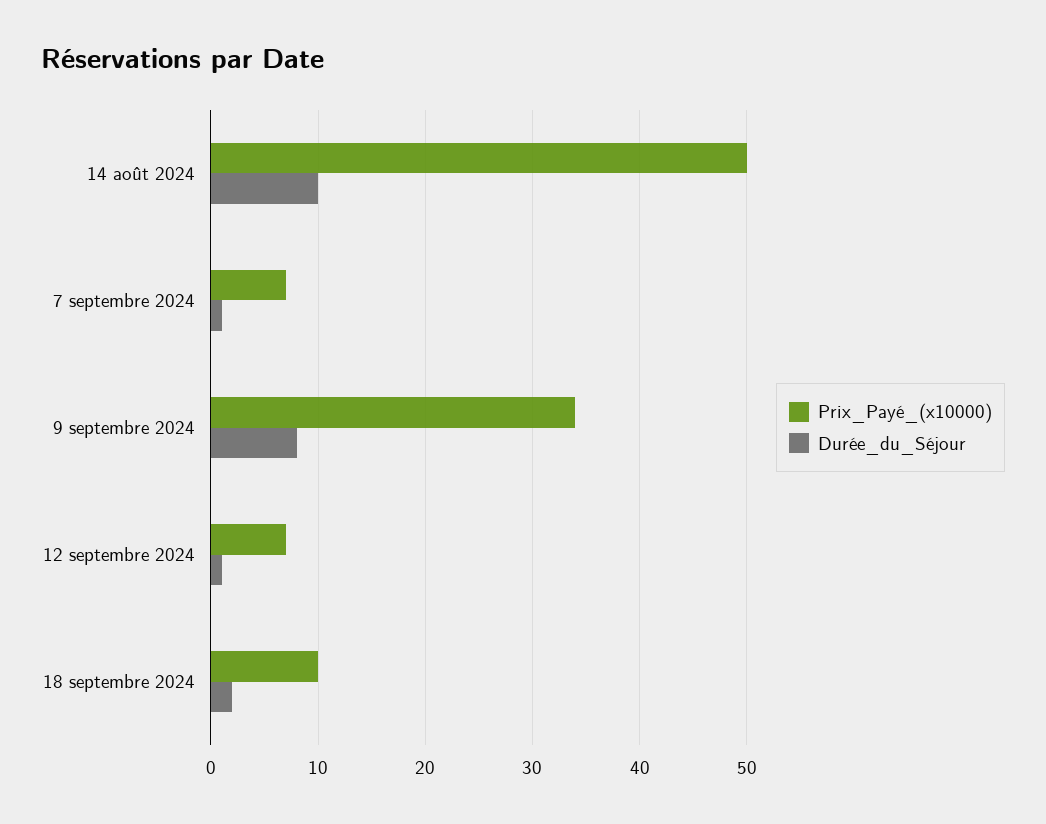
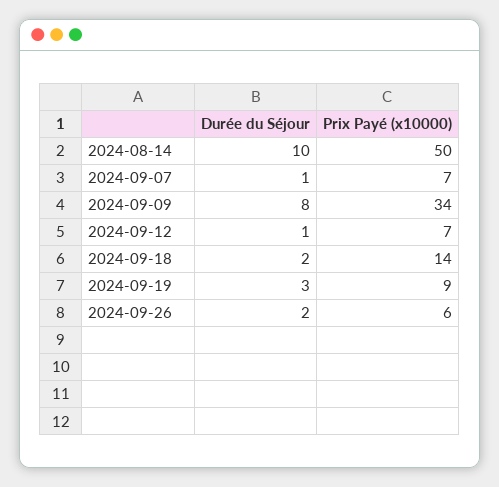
Prix_Payé_(x10000), 18 septembre 2024: 10 -> 14
Durée_du_Séjour, 2024-09-19: none -> 3
Prix_Payé_(x10000), 2024-09-19: none -> 9
Durée_du_Séjour, 2024-09-26: none -> 2
Prix_Payé_(x10000), 2024-09-26: none -> 6

